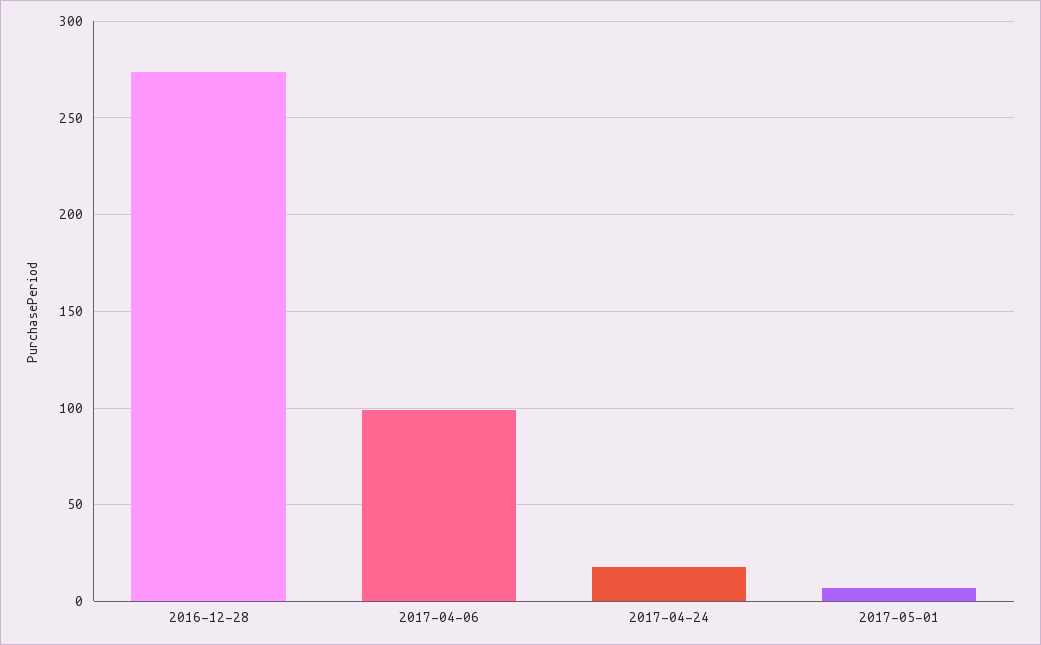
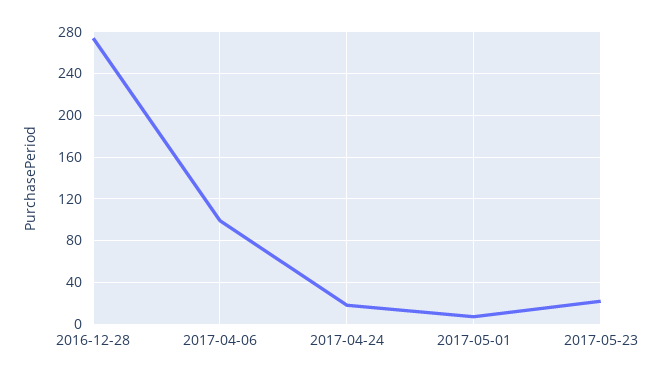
2017-05-23: none -> 20

